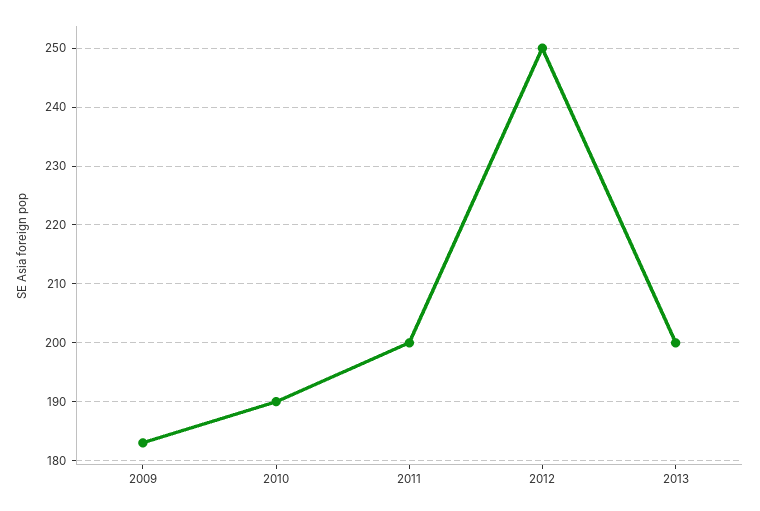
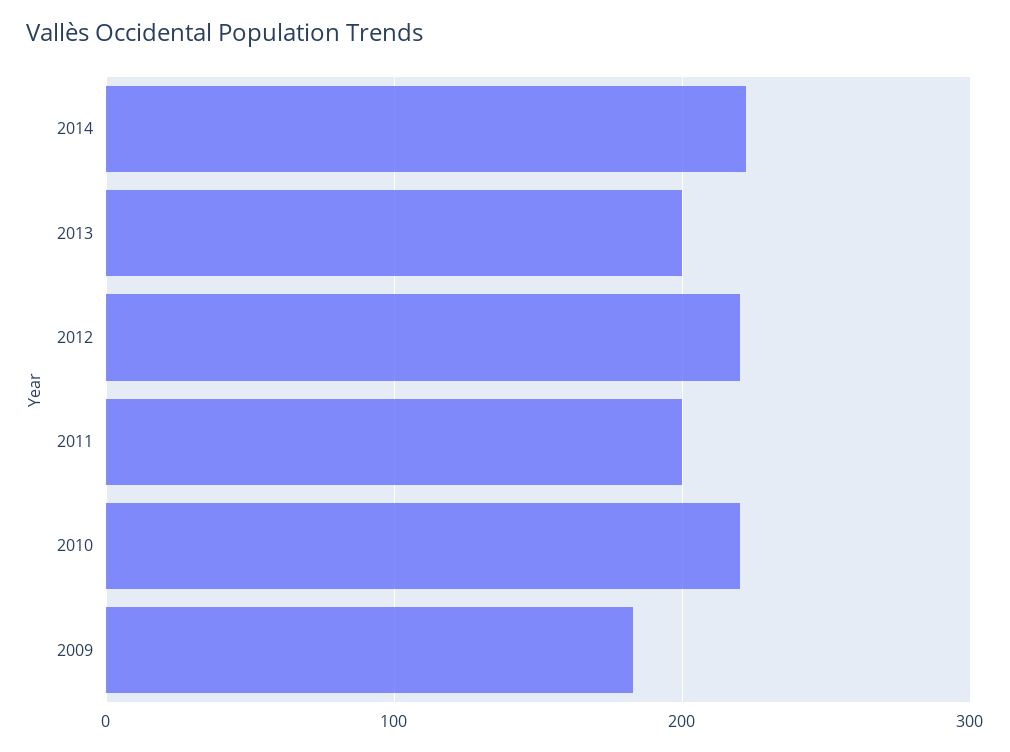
2010: 190 -> 220
2012: 250 -> 220
2014: none -> 220

